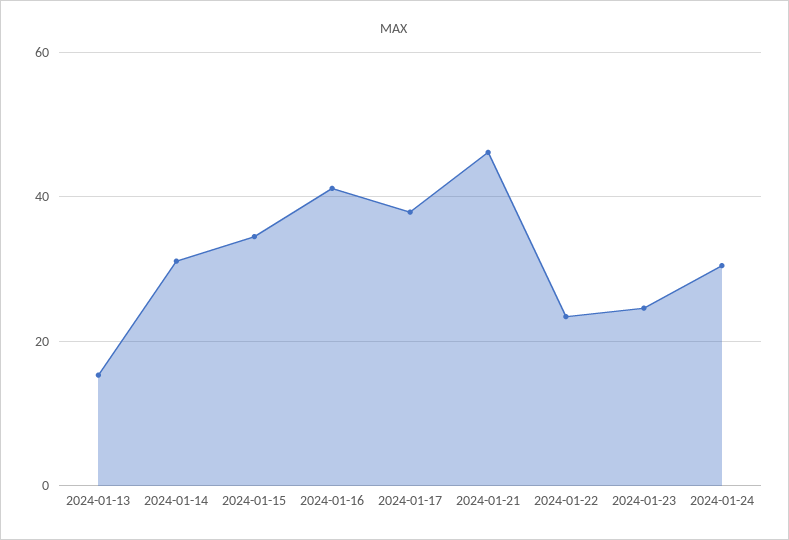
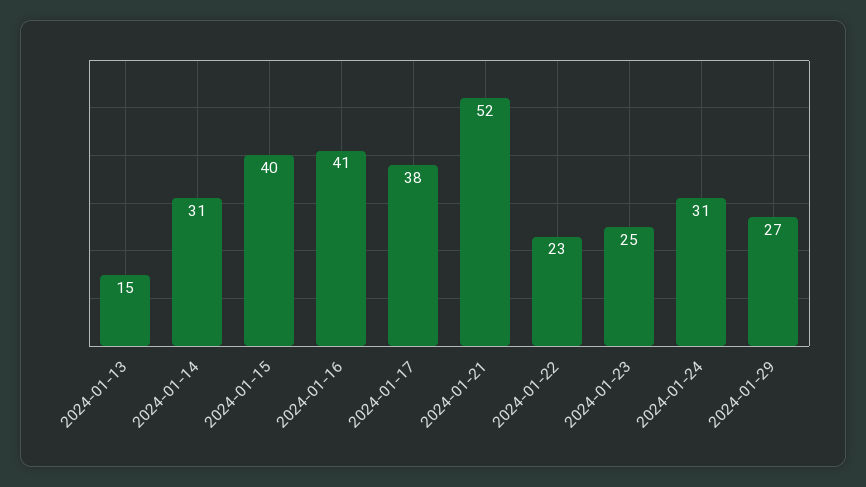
2024-01-15: 34 -> 40
2024-01-21: 46 -> 52
2024-01-29: none -> 27

